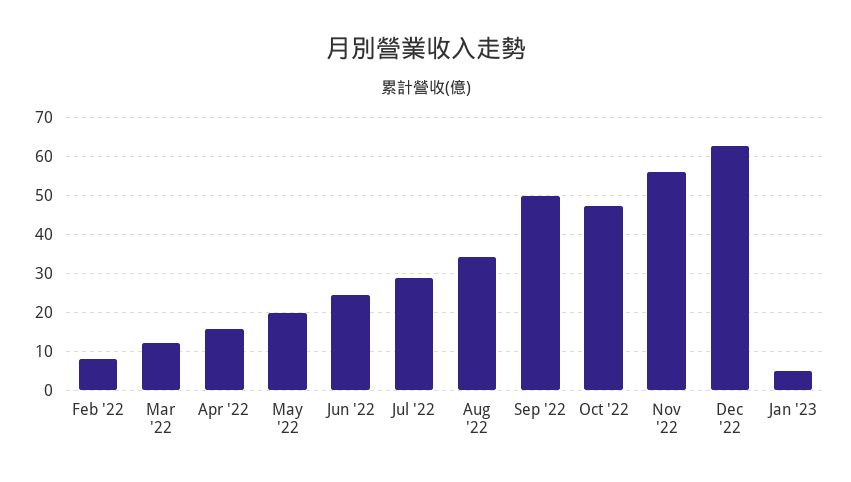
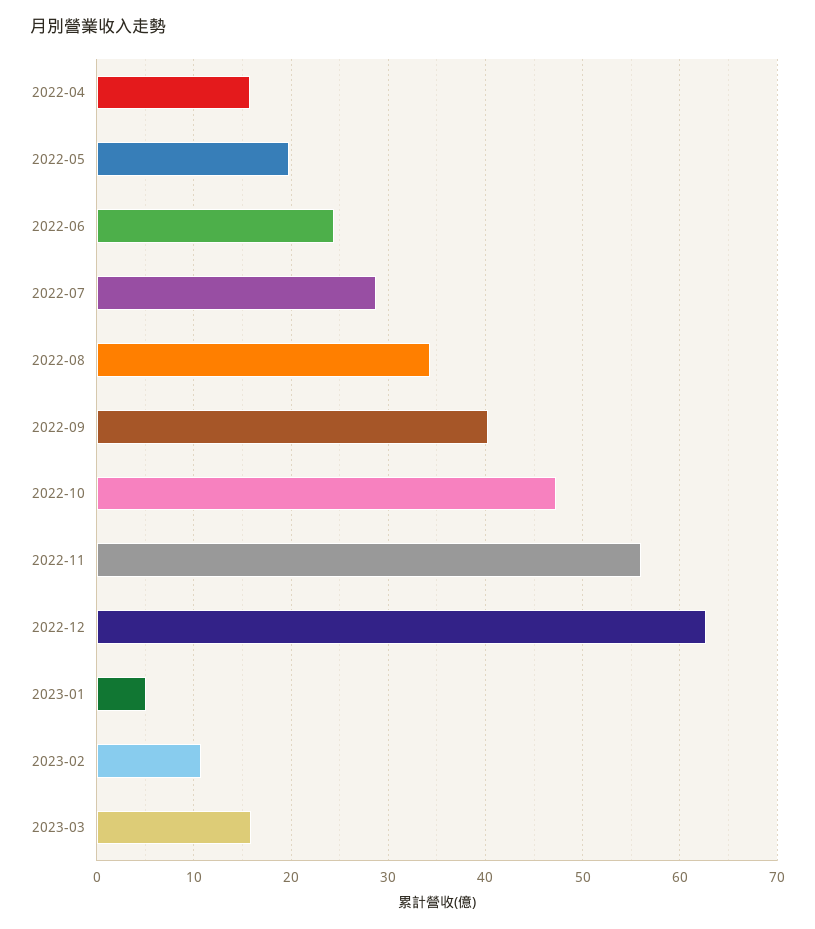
Feb '22: 8 -> none
Mar '22: 12 -> none
Sep '22: 50 -> 40
2023-02: none -> 11
2023-03: none -> 16

